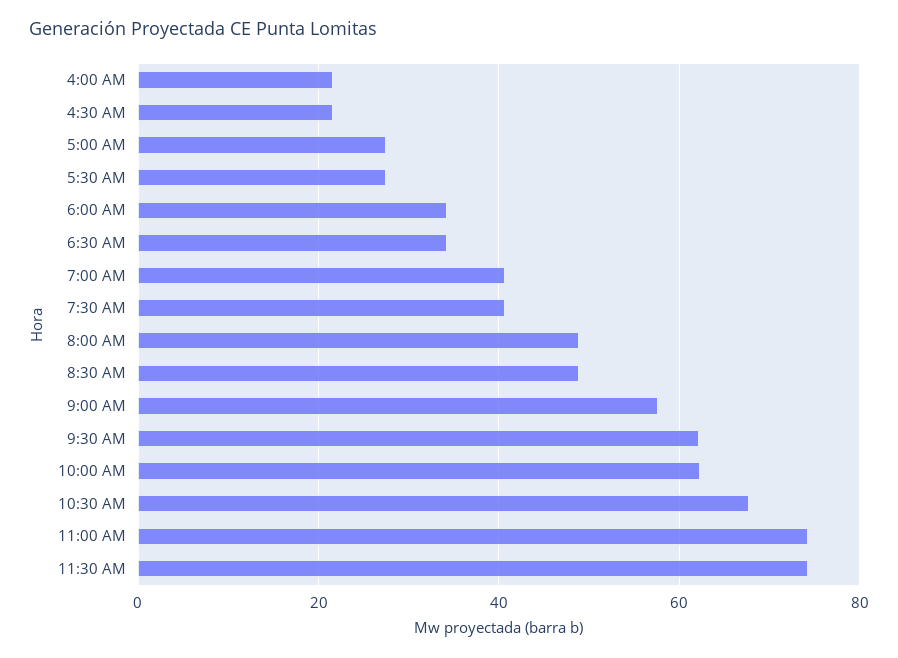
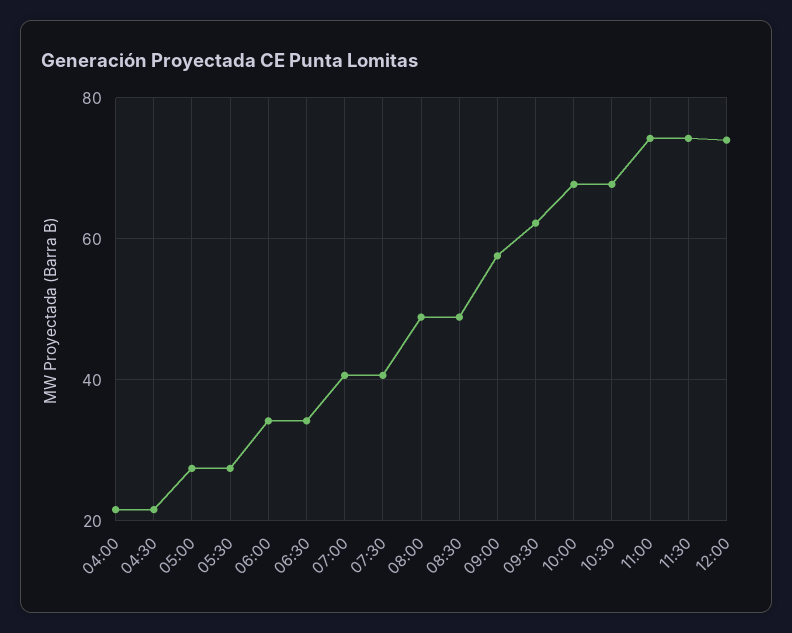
10:00 AM: 62 -> 68
12:00: none -> 74

